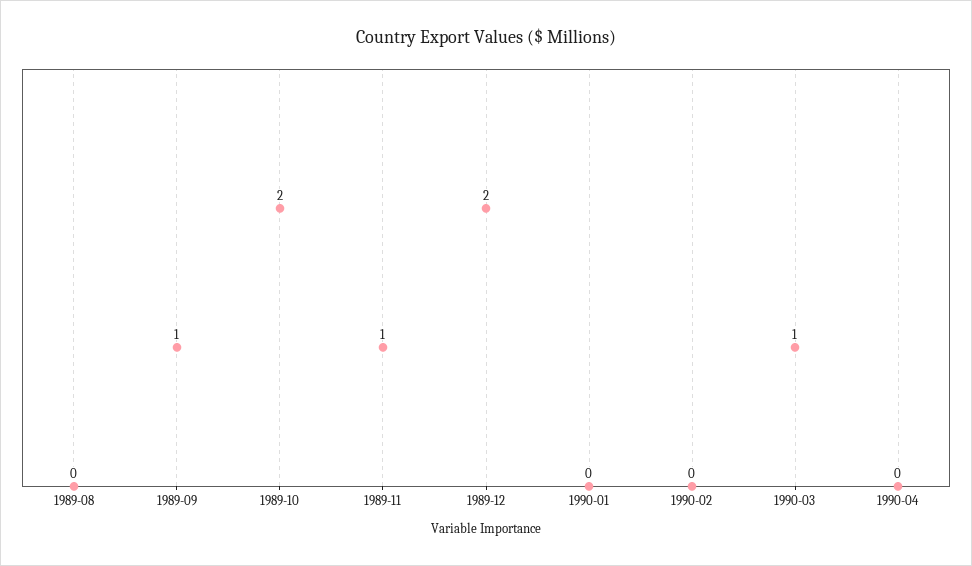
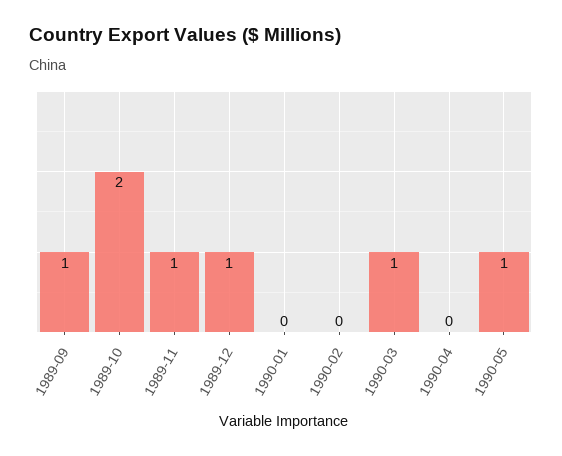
1989-08: 0 -> none
1989-12: 2 -> 1
1990-05: none -> 1

